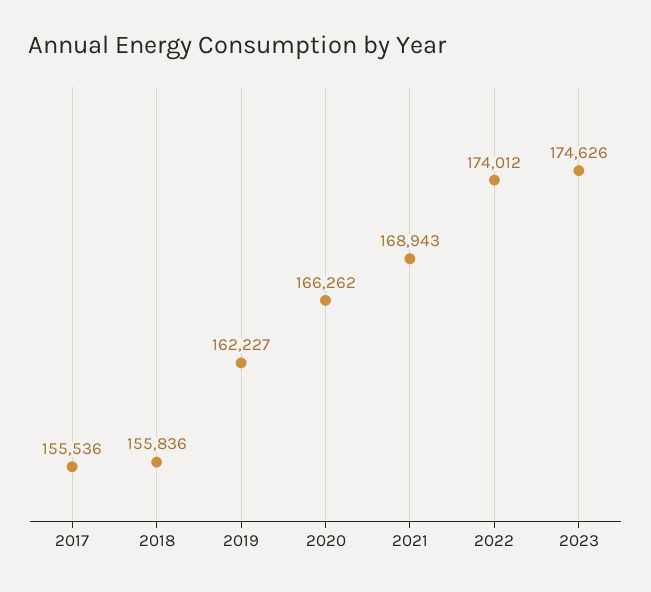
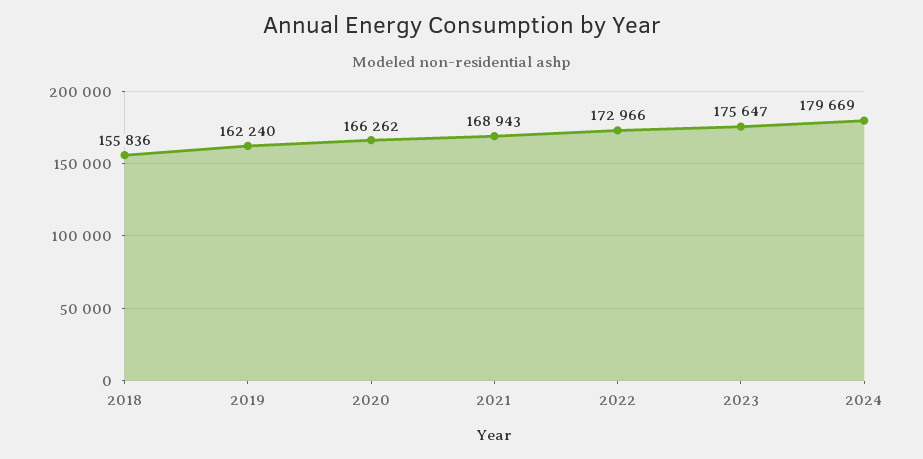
2017: 155536 -> none
2019: 162227 -> 162240
2022: 174012 -> 172966
2023: 174626 -> 175647
2024: none -> 179669

